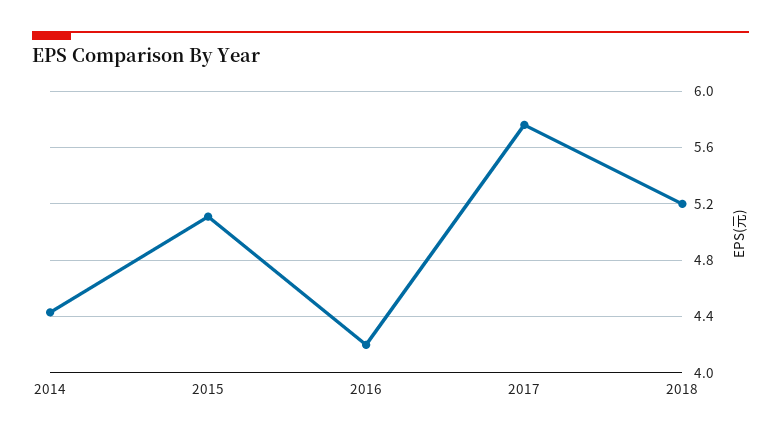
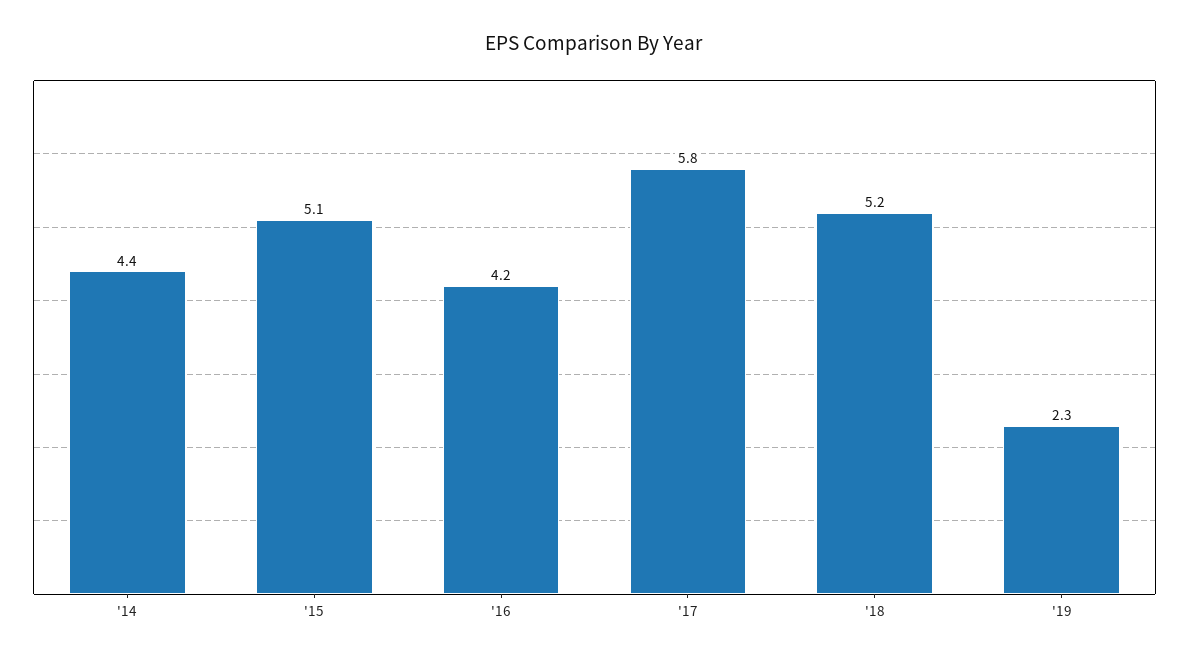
'19: none -> 2.3

